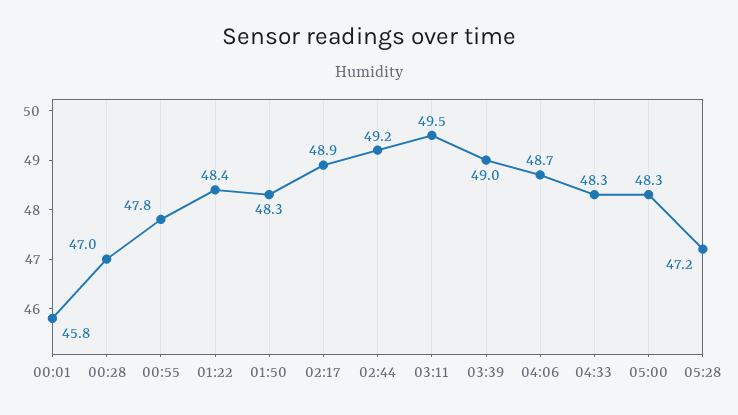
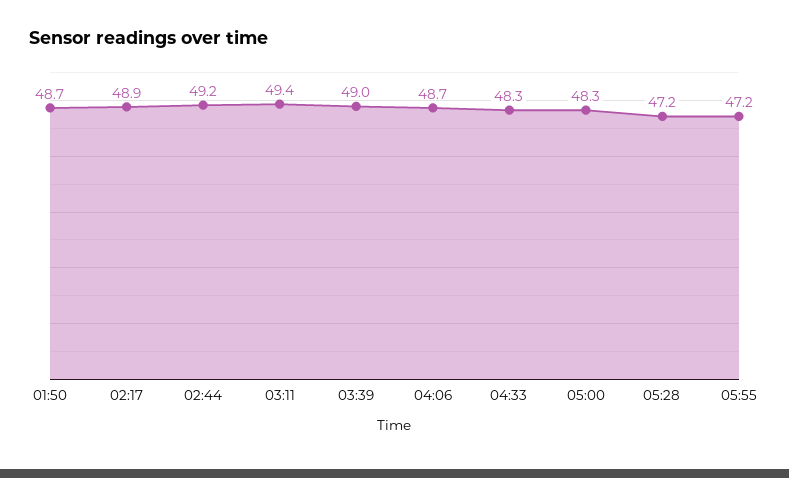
00:01: 45.8 -> none
00:28: 47 -> none
00:55: 47.8 -> none
01:22: 48.4 -> none
01:50: 48.3 -> 48.7
03:11: 49.5 -> 49.4
05:55: none -> 47.2

